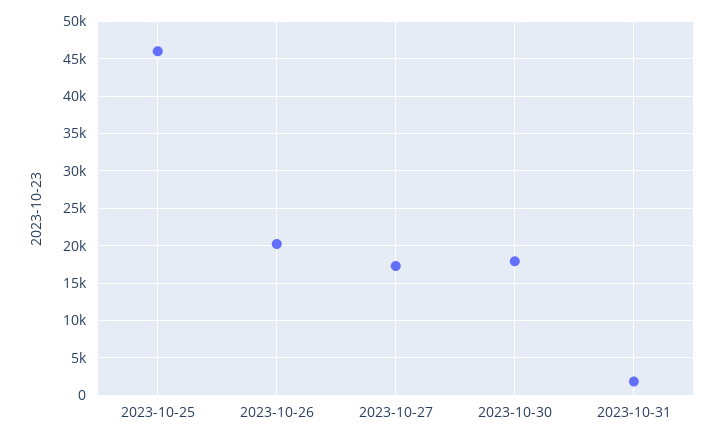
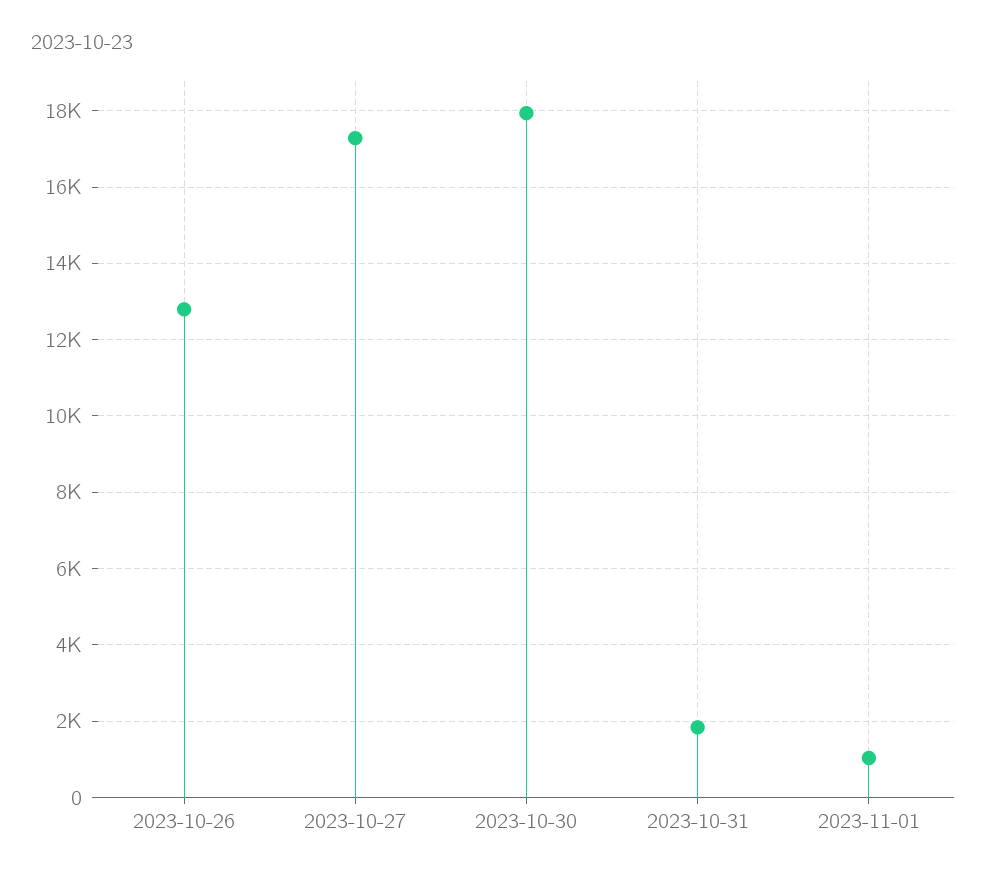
2023-10-25: 46000 -> none
2023-10-26: 20000 -> 12800
2023-11-01: none -> 1000

